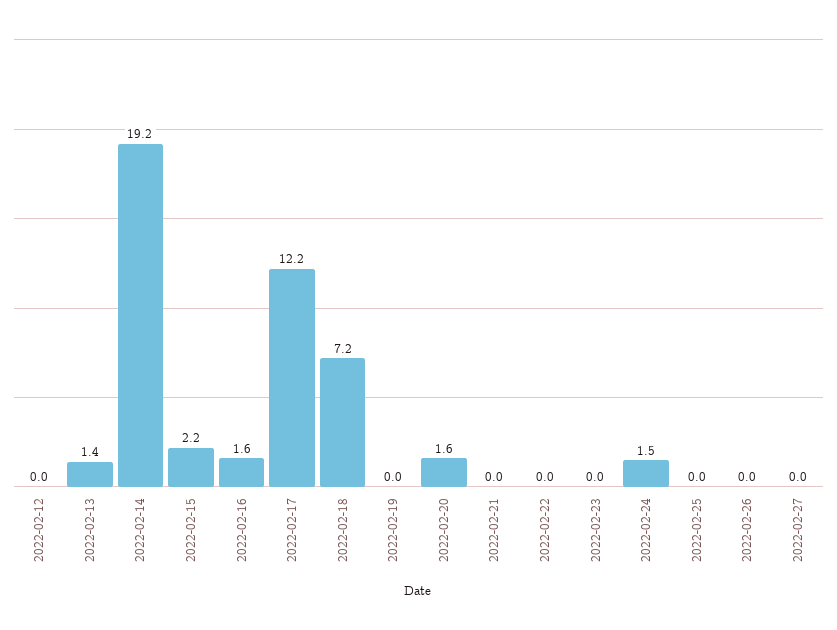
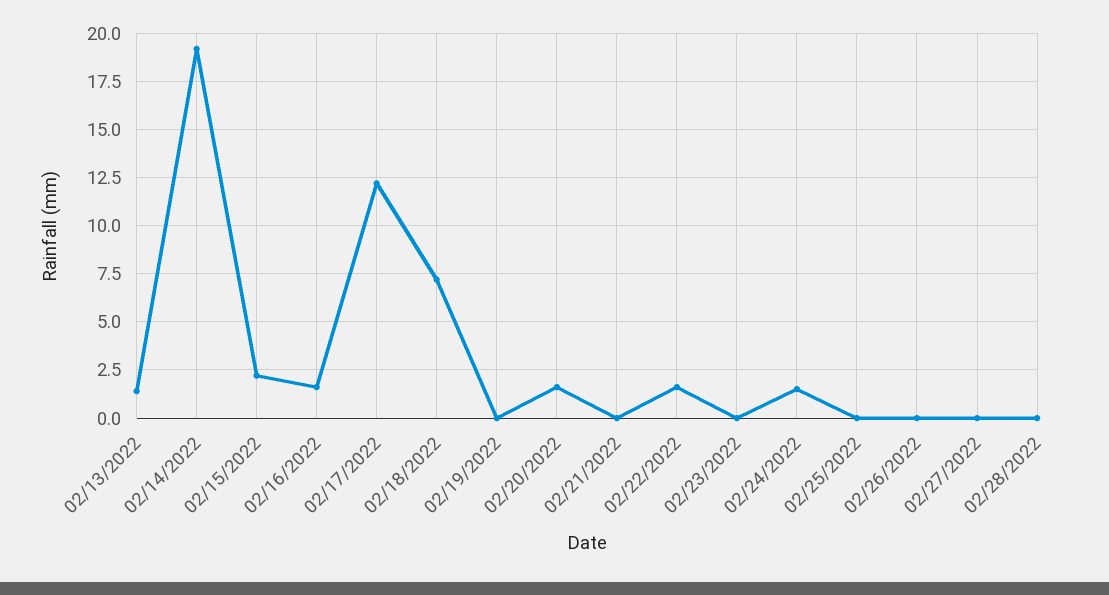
2022-02-12: 0 -> none
2022-02-22: 0 -> 1.5
02/28/2022: none -> 0

